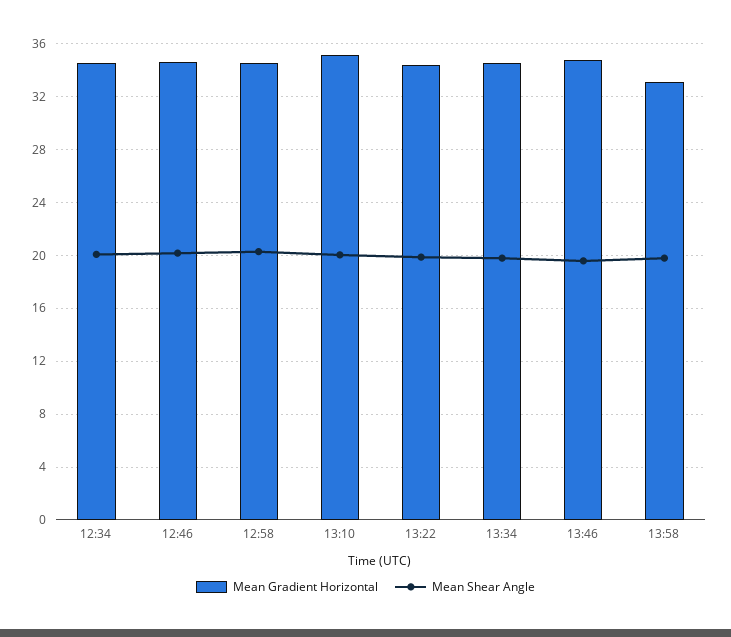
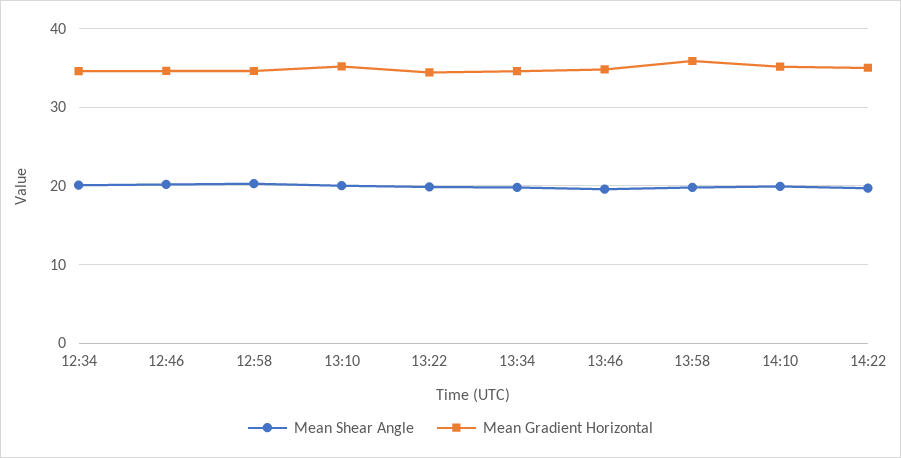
Mean Gradient Horizontal, 13:58: 33 -> 36
Mean Shear Angle, 14:10: none -> 20
Mean Gradient Horizontal, 14:10: none -> 35
Mean Shear Angle, 14:22: none -> 20
Mean Gradient Horizontal, 14:22: none -> 35

